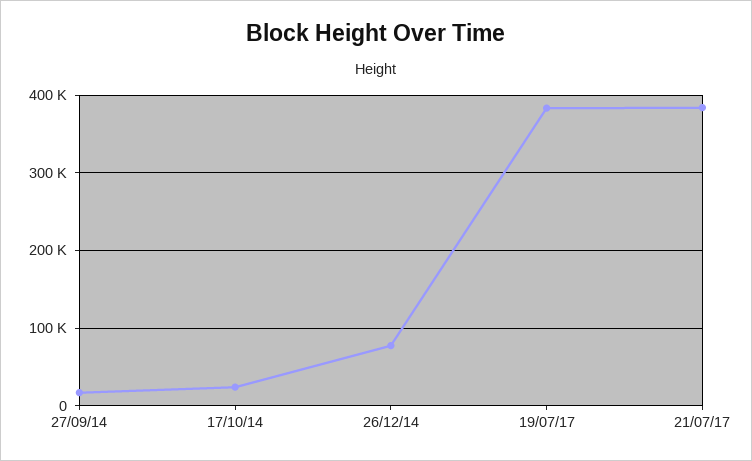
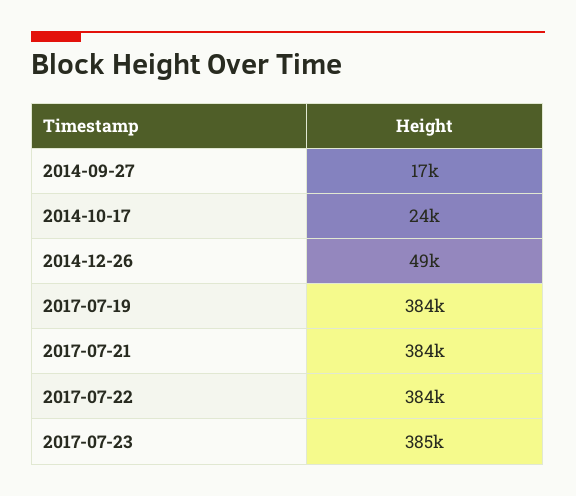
26/12/14: 80000 -> 49000
2017-07-22: none -> 384000
2017-07-23: none -> 385000

